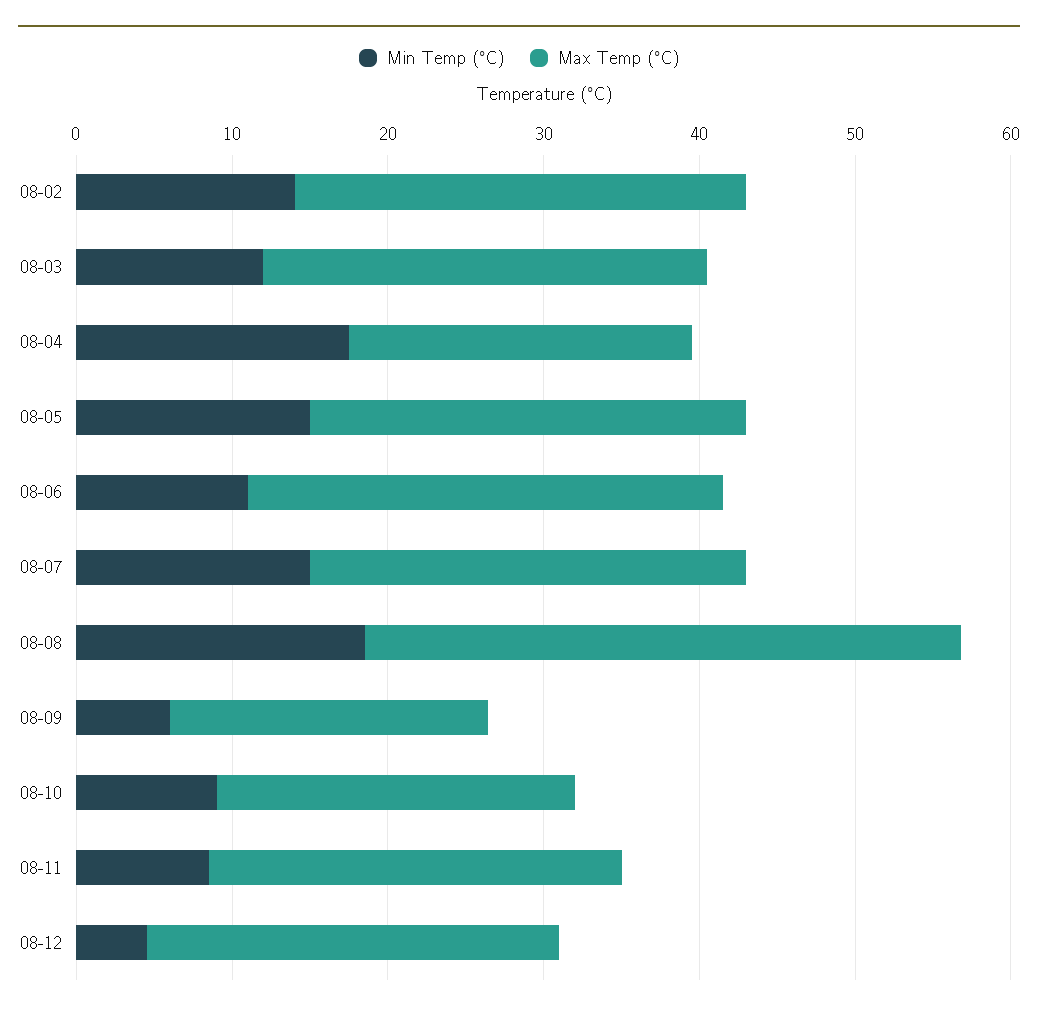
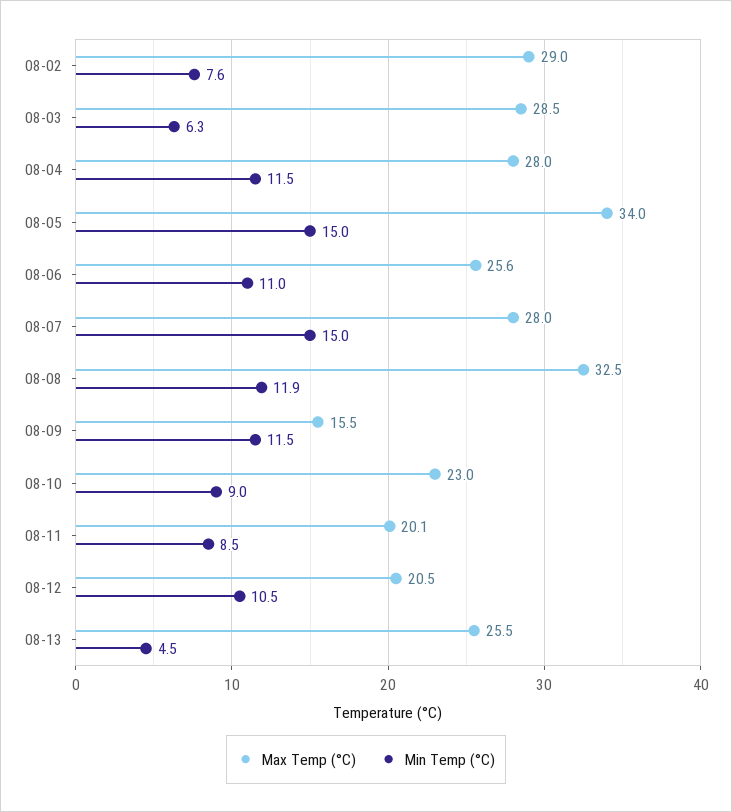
Min Temp (°C), 08-02: 14 -> 7.6
Min Temp (°C), 08-03: 12 -> 6.3
Min Temp (°C), 08-04: 18 -> 11.5
Max Temp (°C), 08-04: 22 -> 28
Max Temp (°C), 08-05: 28 -> 34
Max Temp (°C), 08-06: 30 -> 25.6
Min Temp (°C), 08-08: 18 -> 11.9
Max Temp (°C), 08-08: 38 -> 32.5
Min Temp (°C), 08-09: 6 -> 11.5
Max Temp (°C), 08-09: 20 -> 15.5
Max Temp (°C), 08-11: 26 -> 20.1
Min Temp (°C), 08-12: 4 -> 10.5
Max Temp (°C), 08-12: 26 -> 20.5
Max Temp (°C), 08-13: none -> 25.5
Min Temp (°C), 08-13: none -> 4.5

